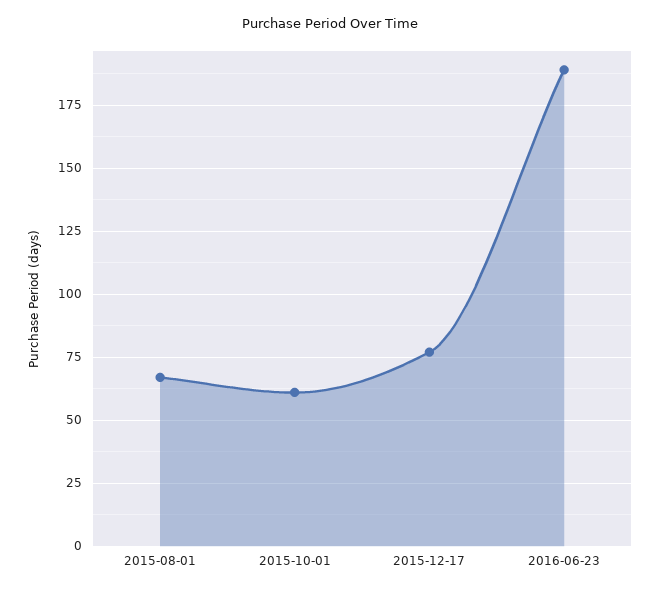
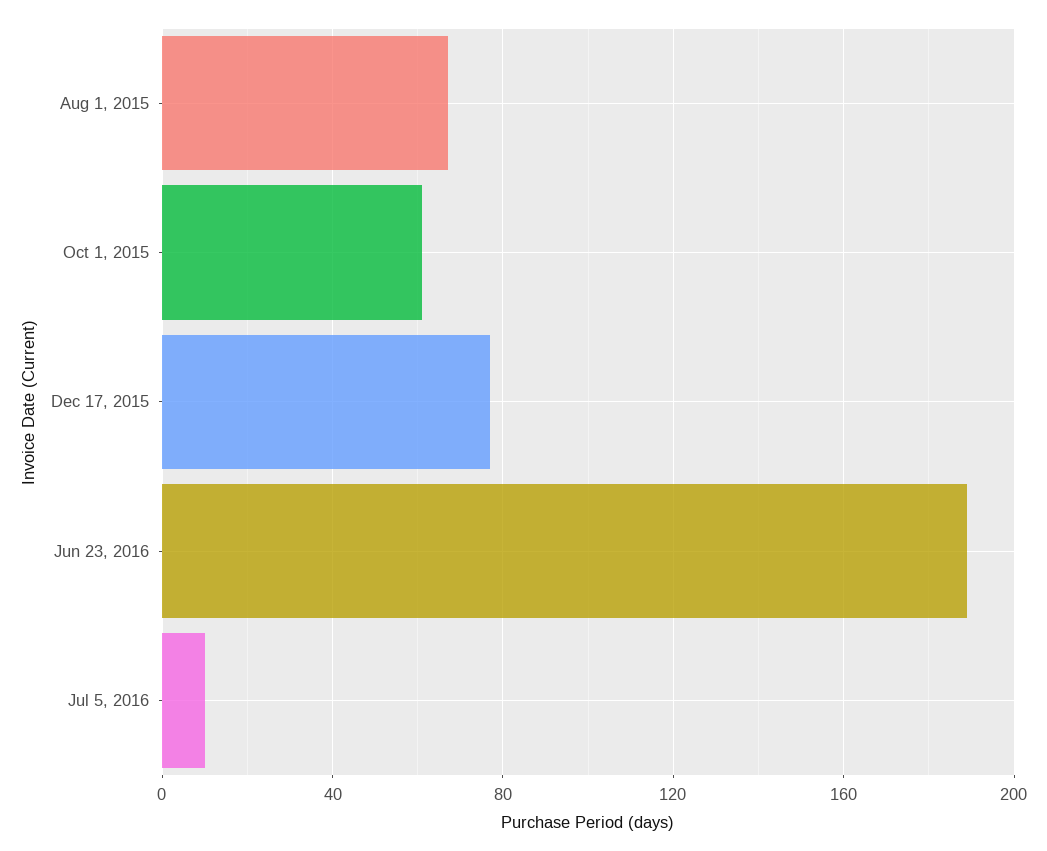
Jul 5, 2016: none -> 10

